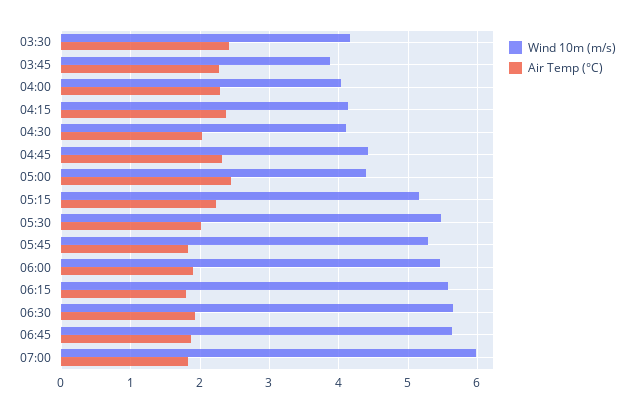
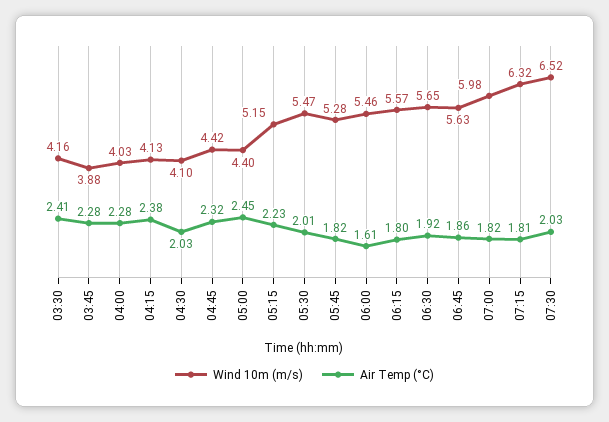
Air Temp (°C), 06:00: 1.9 -> 1.61
Wind 10m (m/s), 07:15: none -> 6.32
Air Temp (°C), 07:15: none -> 1.81
Wind 10m (m/s), 07:30: none -> 6.52
Air Temp (°C), 07:30: none -> 2.03

